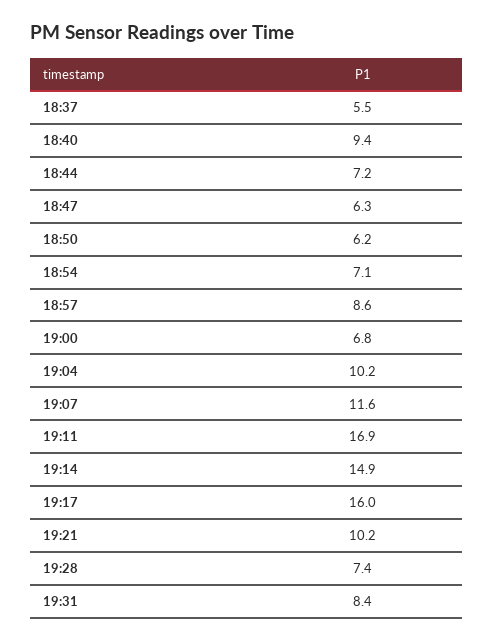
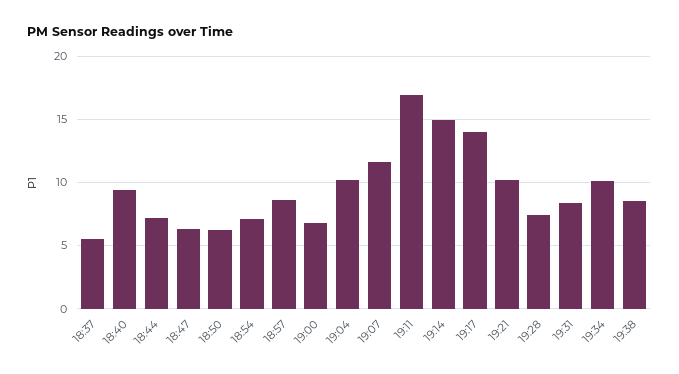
19:17: 16 -> 14
19:34: none -> 10
19:38: none -> 8.5

